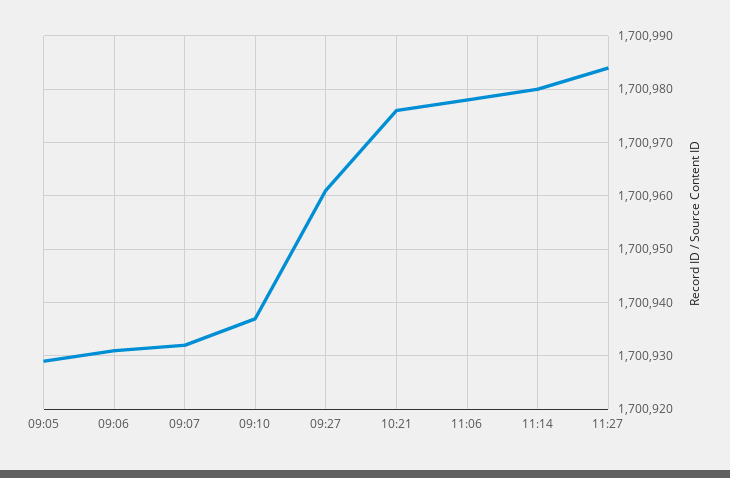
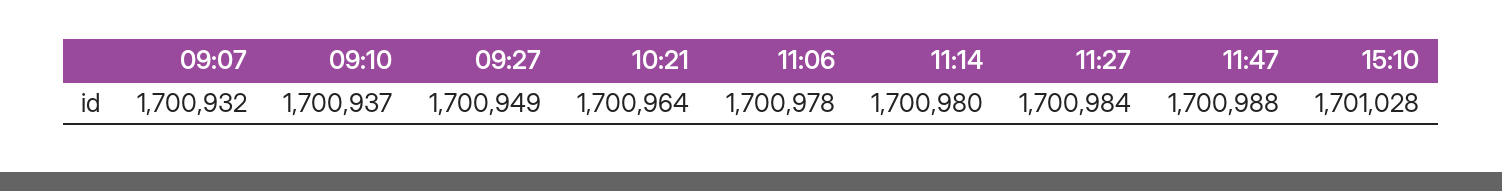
09:05: 1700930 -> none
09:06: 1700930 -> none
09:27: 1700960 -> 1700949
10:21: 1700975 -> 1700964
11:47: none -> 1700988
15:10: none -> 1701028

